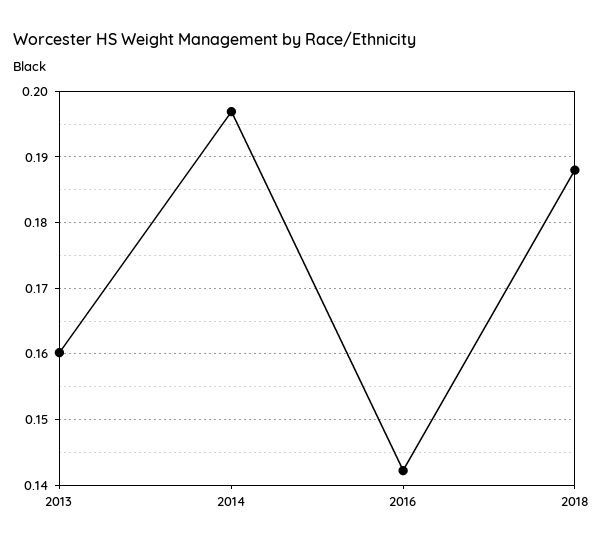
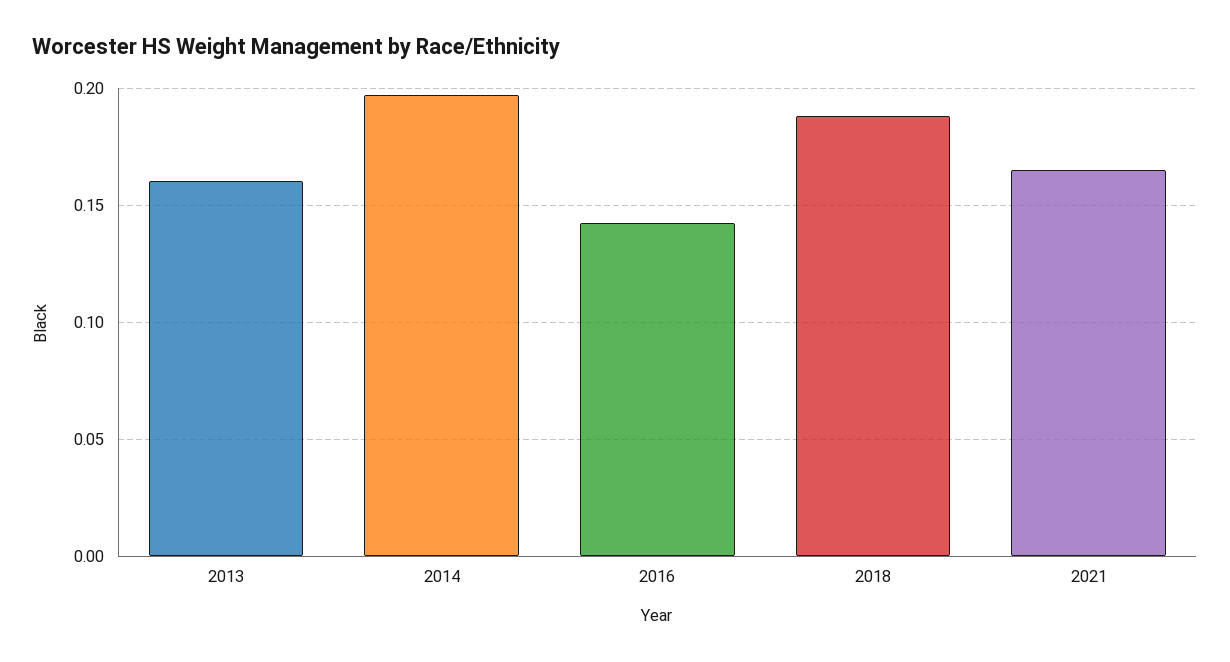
2021: none -> 0.165

